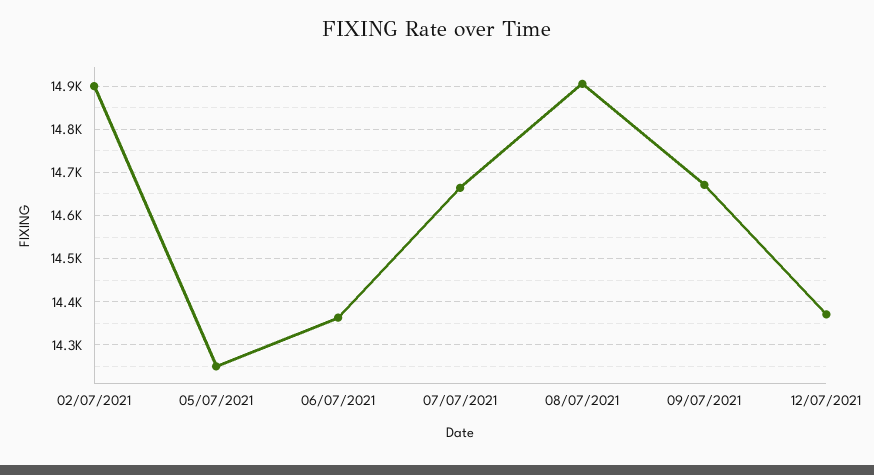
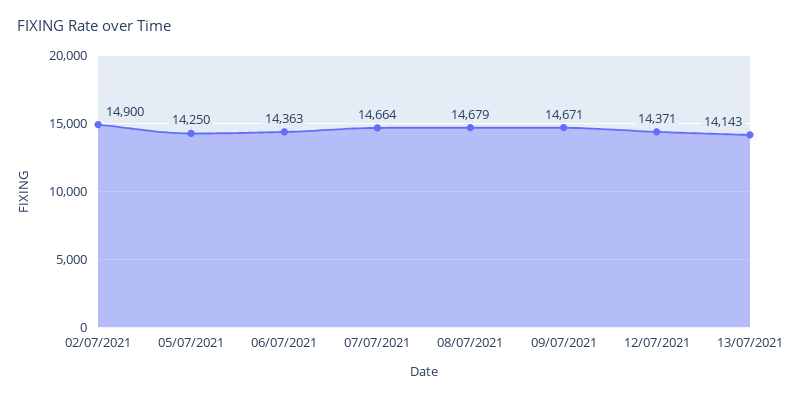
08/07/2021: 14900 -> 14679
13/07/2021: none -> 14143

